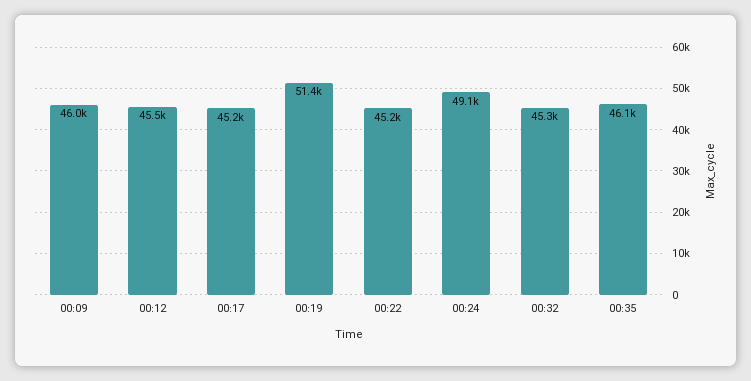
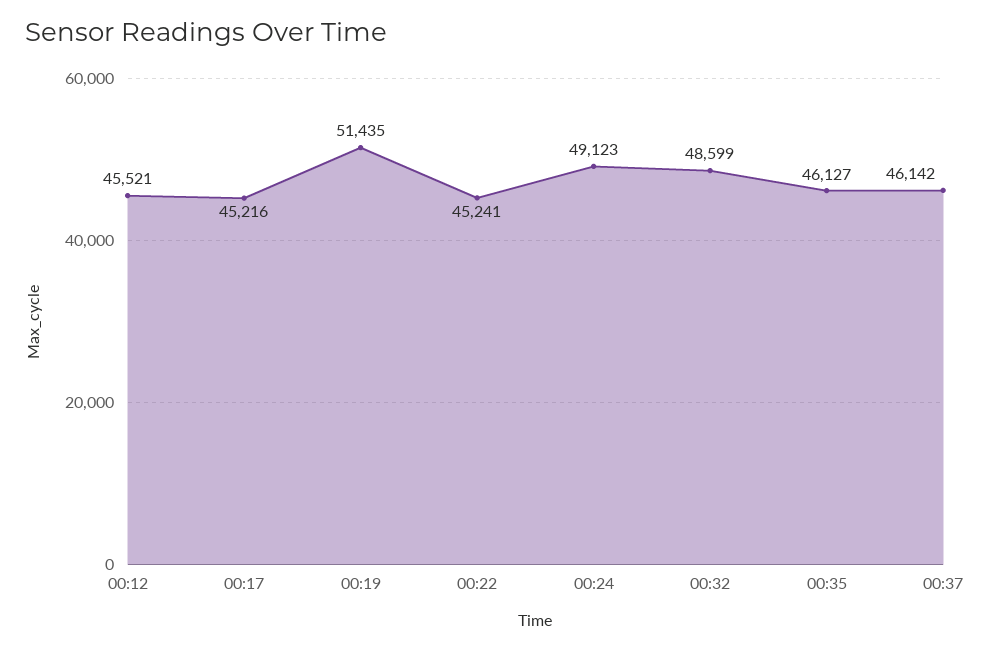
00:09: 46000 -> none
00:32: 45300 -> 48599
00:37: none -> 46142

